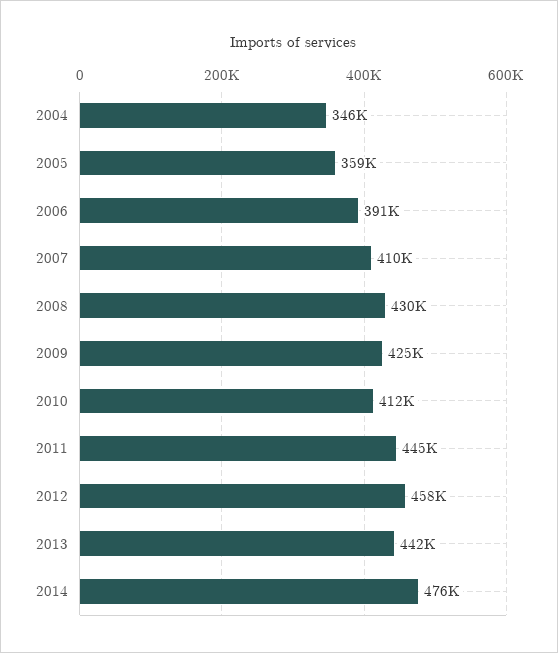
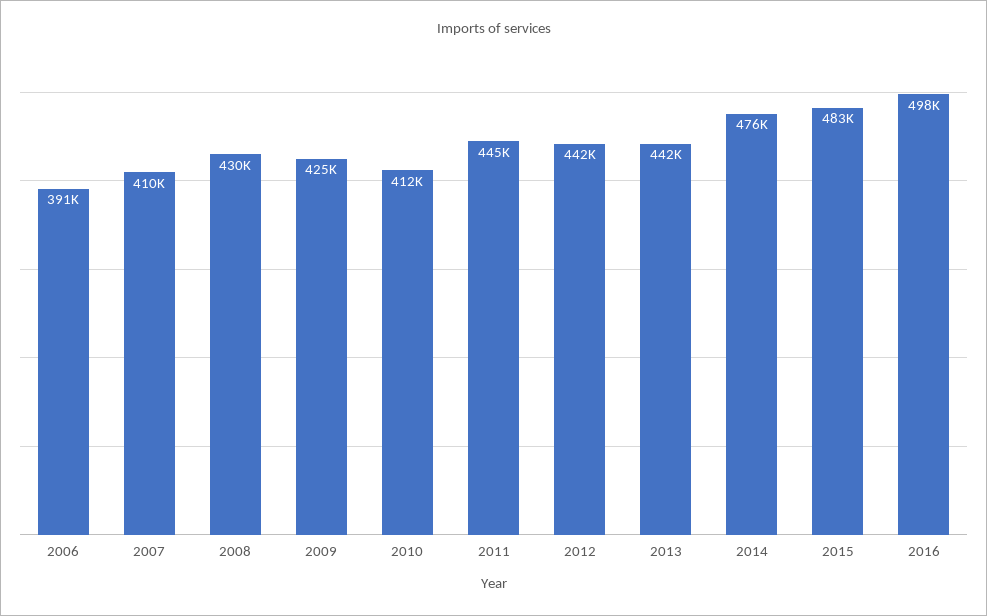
2004: 346000 -> none
2005: 359000 -> none
2012: 458000 -> 442000
2015: none -> 483000
2016: none -> 498000

